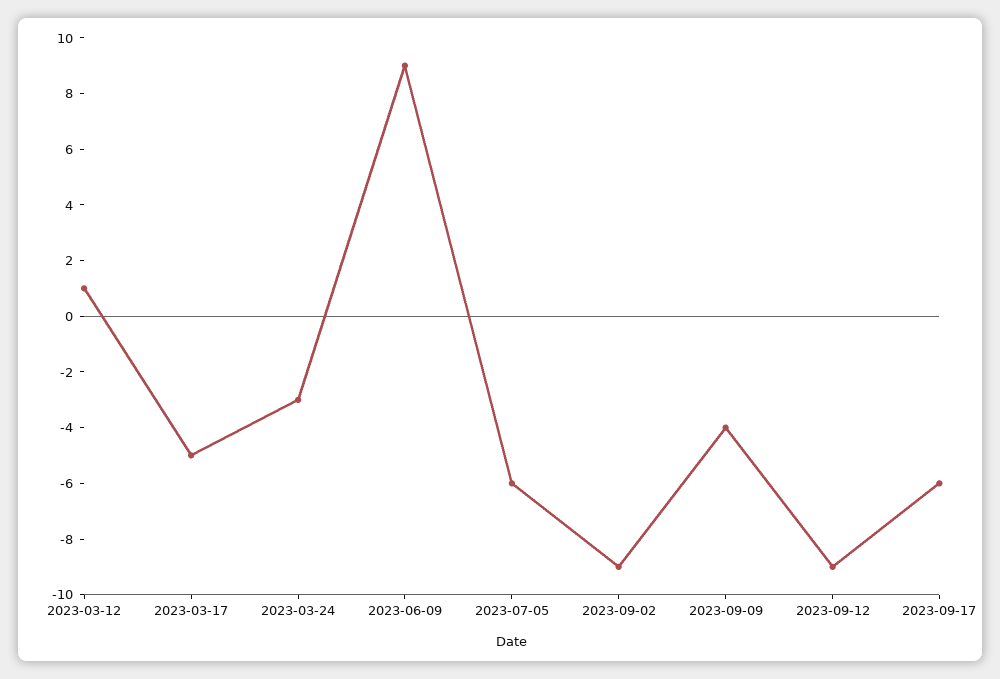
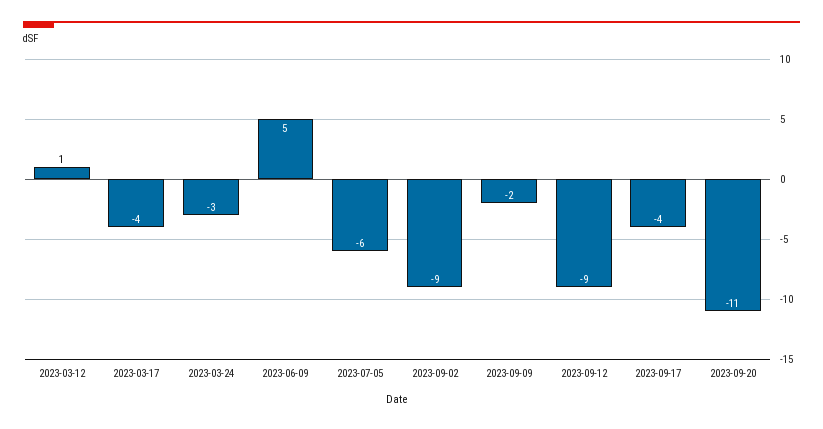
2023-03-17: -5 -> -4
2023-06-09: 9 -> 5
2023-09-09: -4 -> -2
2023-09-17: -6 -> -4
2023-09-20: none -> -11

